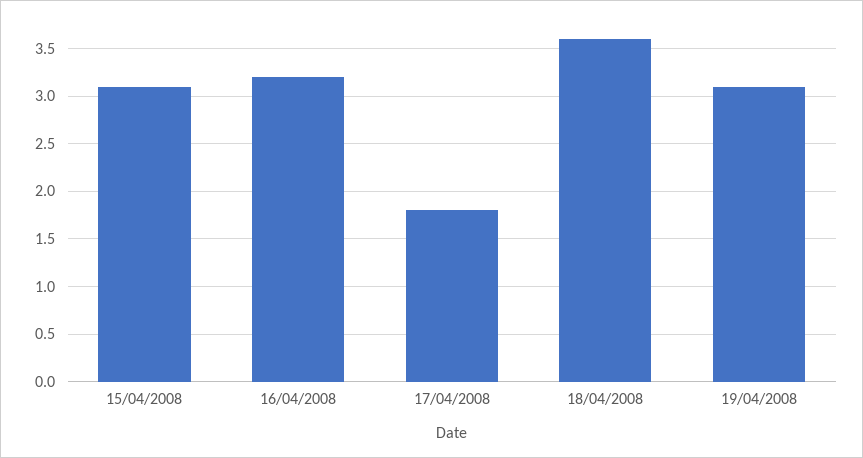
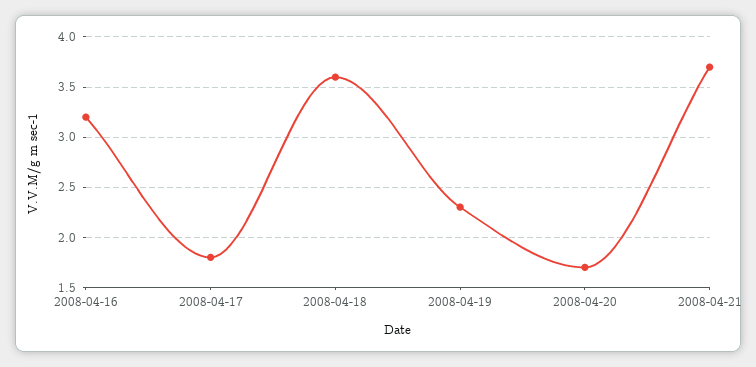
15/04/2008: 3.1 -> none
19/04/2008: 3.1 -> 2.3
2008-04-20: none -> 1.7
2008-04-21: none -> 3.7

